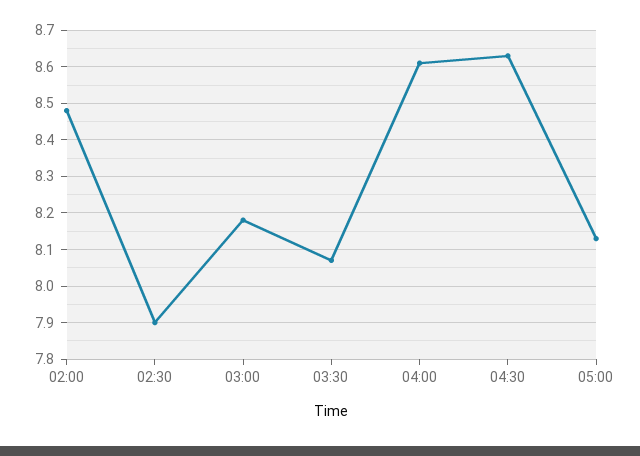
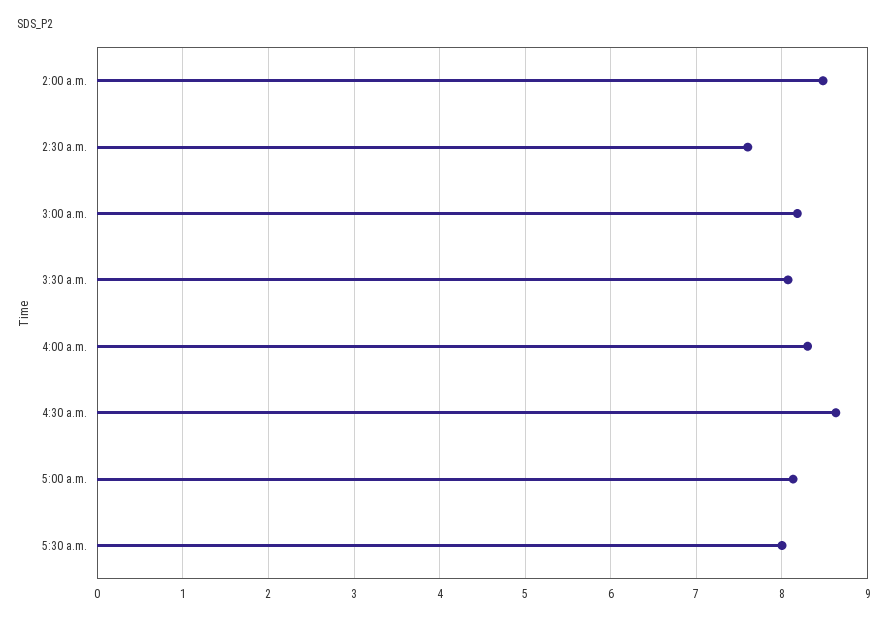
02:30: 7.9 -> 7.6
04:00: 8.6 -> 8.3
5:30 a.m.: none -> 8

